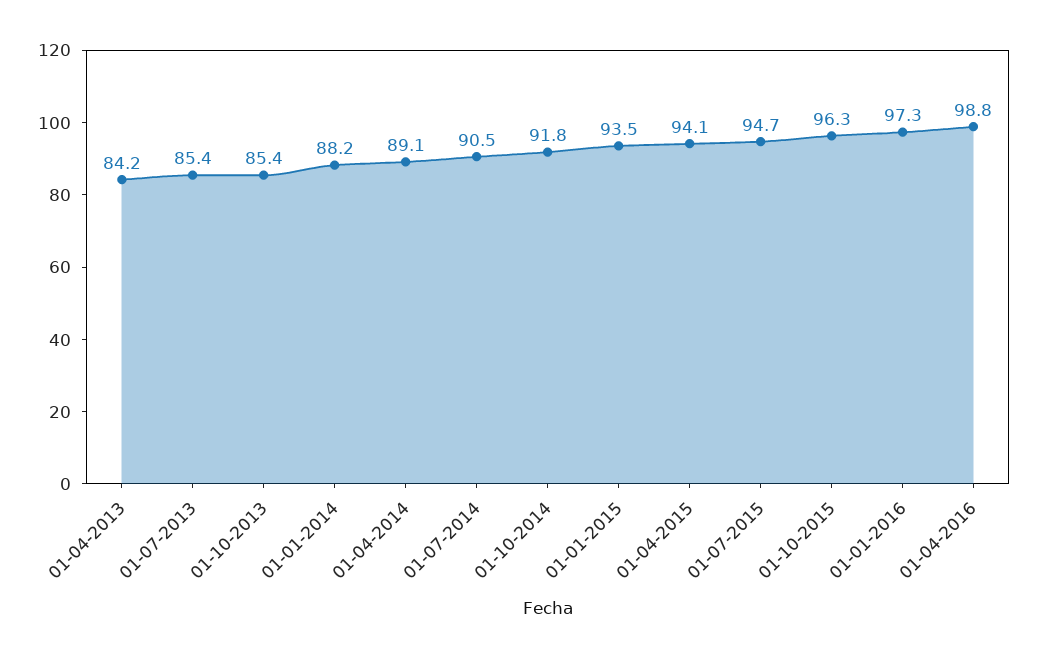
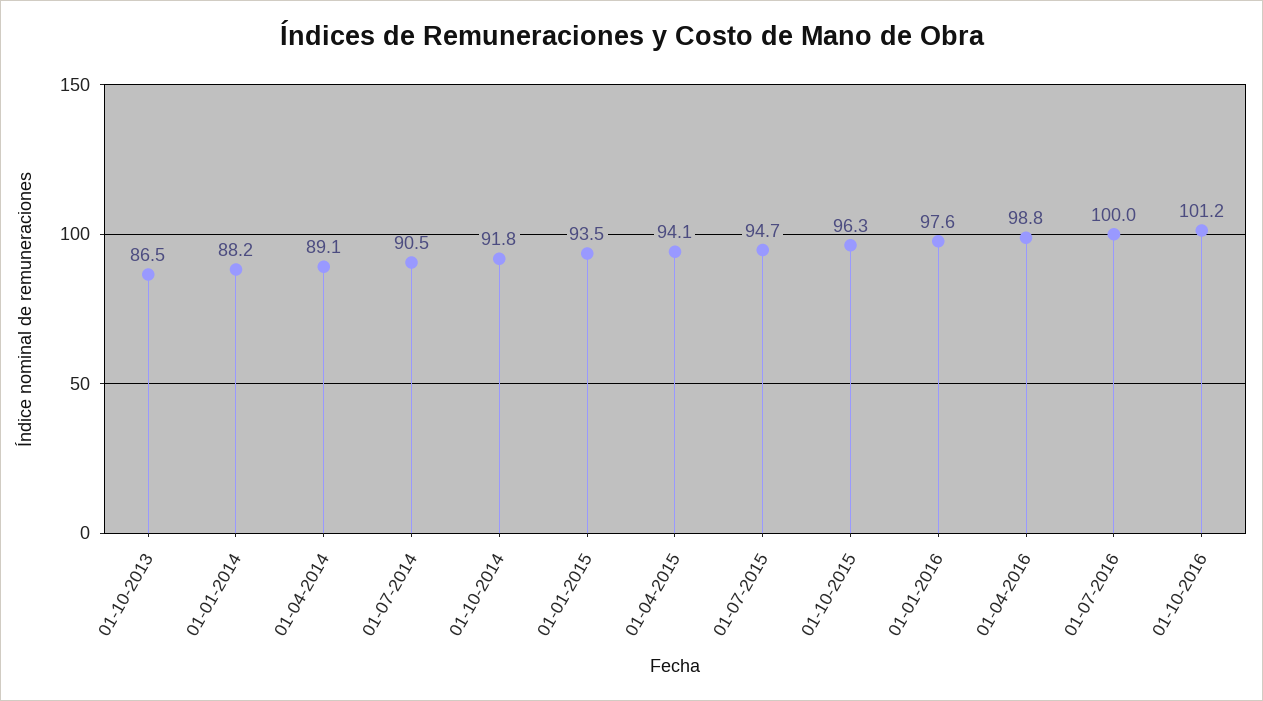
01-04-2013: 84.2 -> none
01-07-2013: 85.4 -> none
01-10-2013: 85.4 -> 86.5
01-01-2016: 97.3 -> 97.6
01-07-2016: none -> 100
01-10-2016: none -> 101.2

